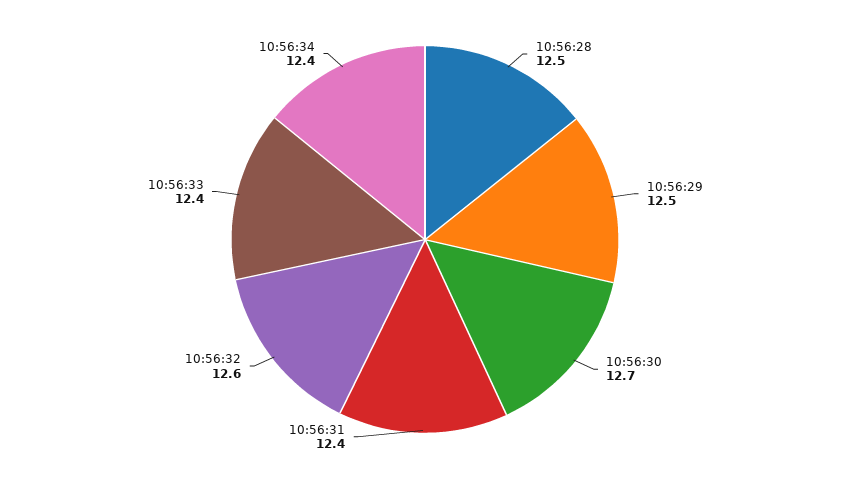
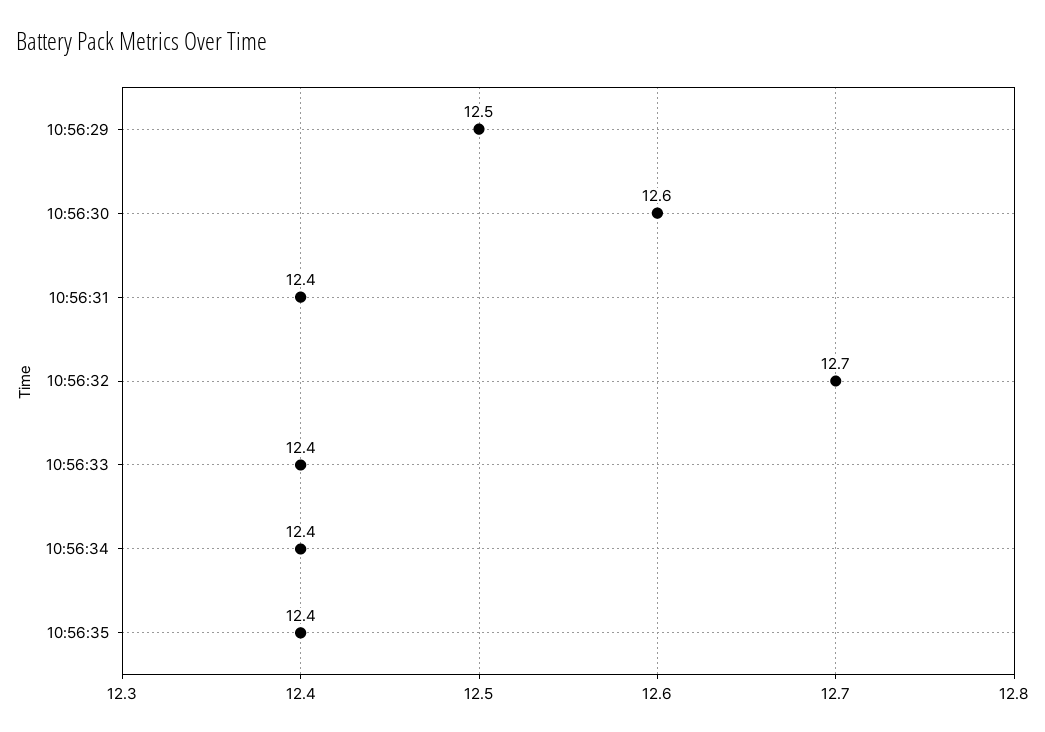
10:56:28: 12.5 -> none
10:56:30: 12.7 -> 12.6
10:56:32: 12.6 -> 12.7
10:56:35: none -> 12.4

